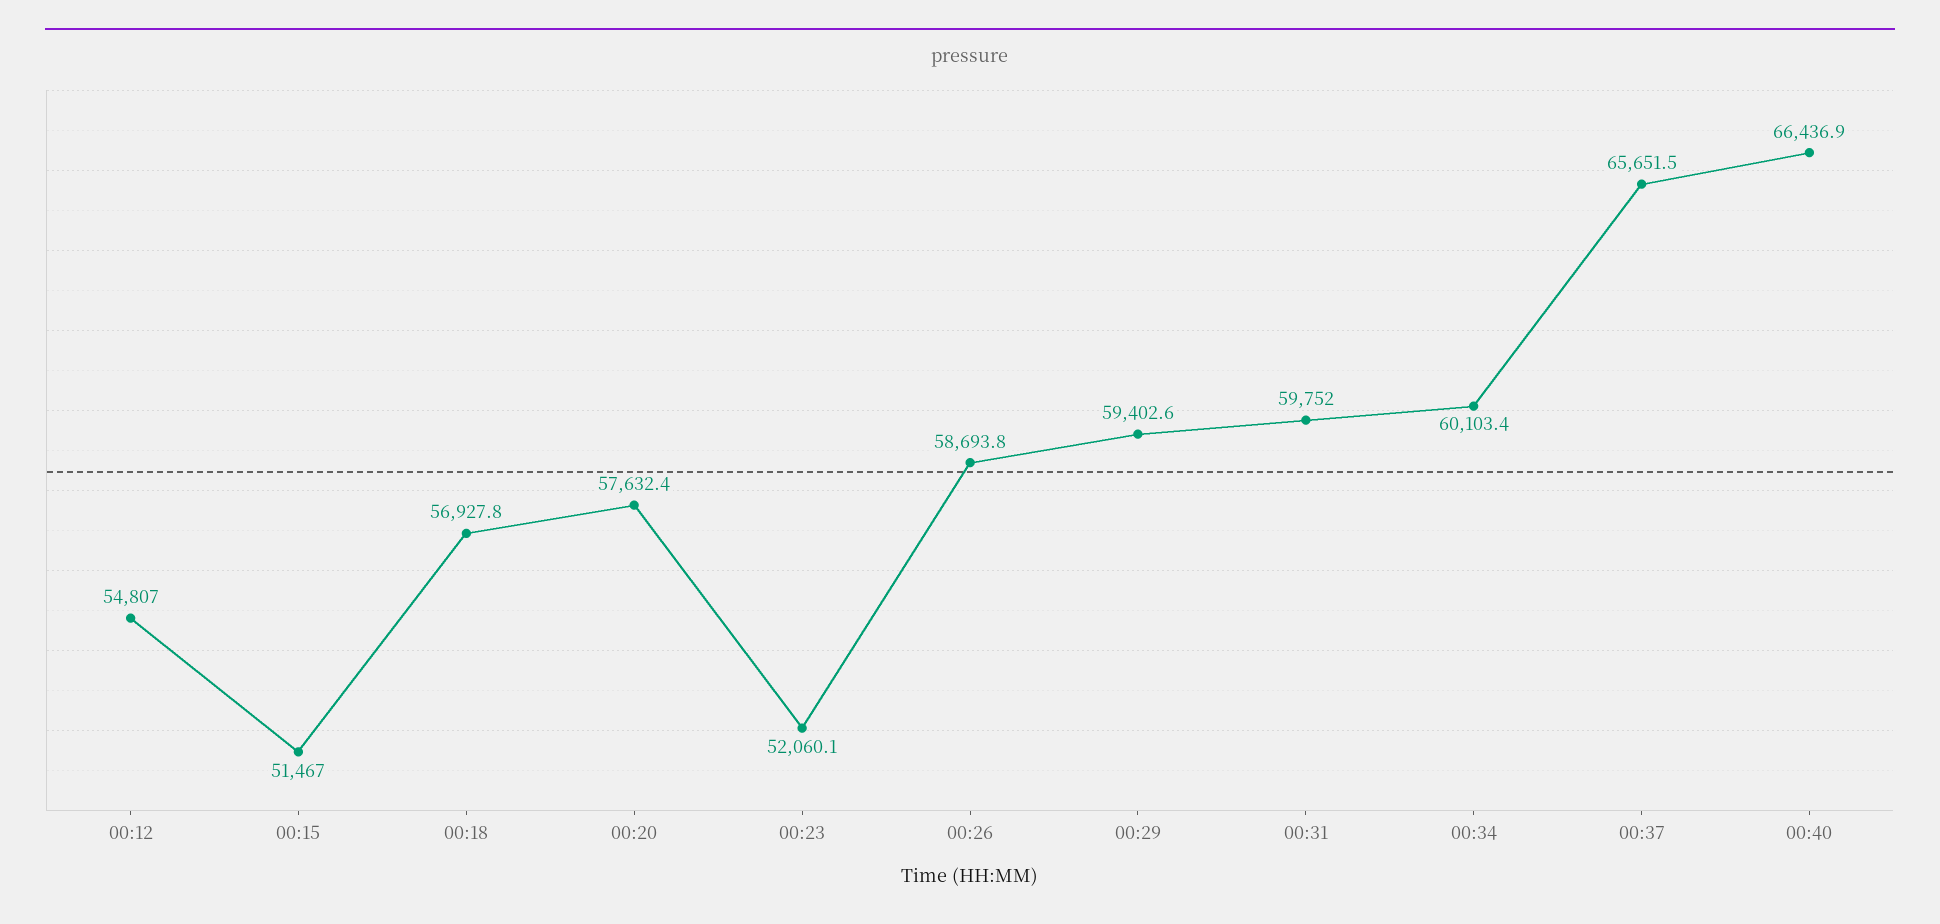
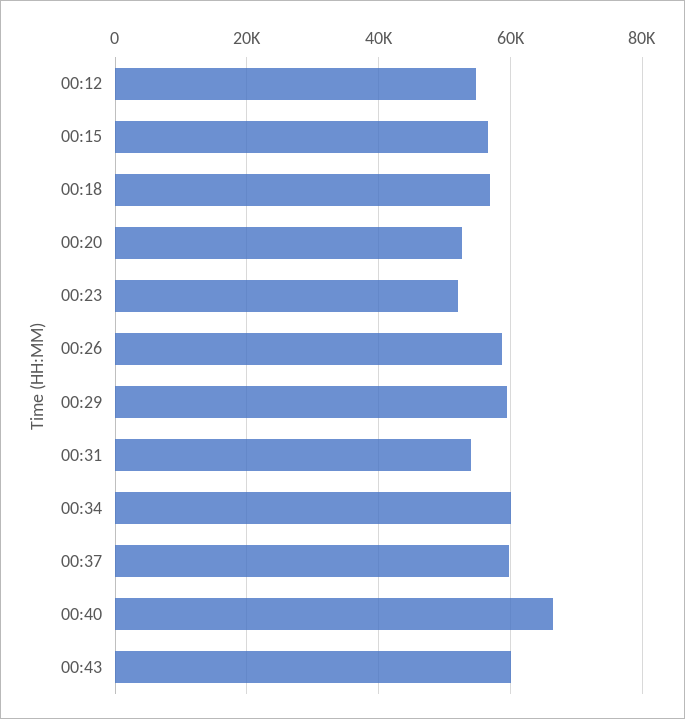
00:15: 51467 -> 56000
00:20: 57632.4 -> 52000
00:31: 59752 -> 54000
00:37: 65651.5 -> 60000
00:43: none -> 60000

